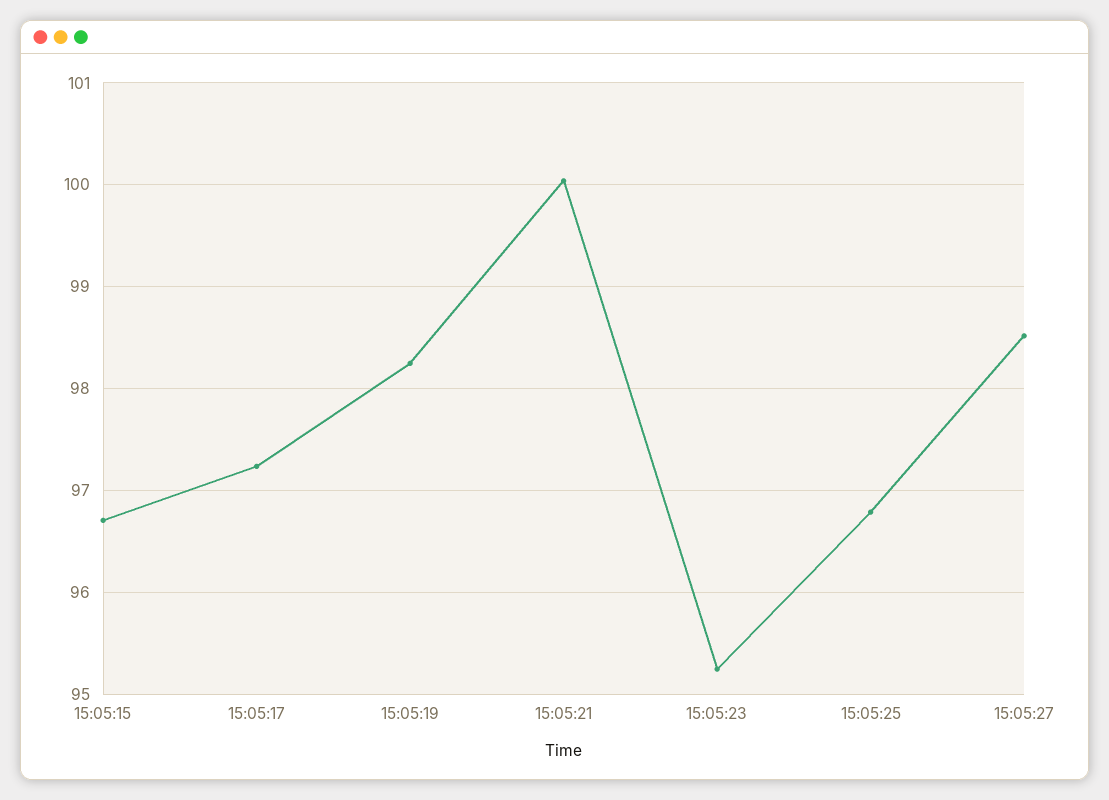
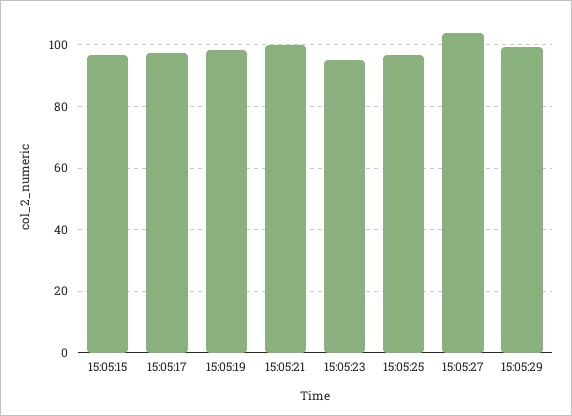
15:05:27: 98.5 -> 104
15:05:29: none -> 100

